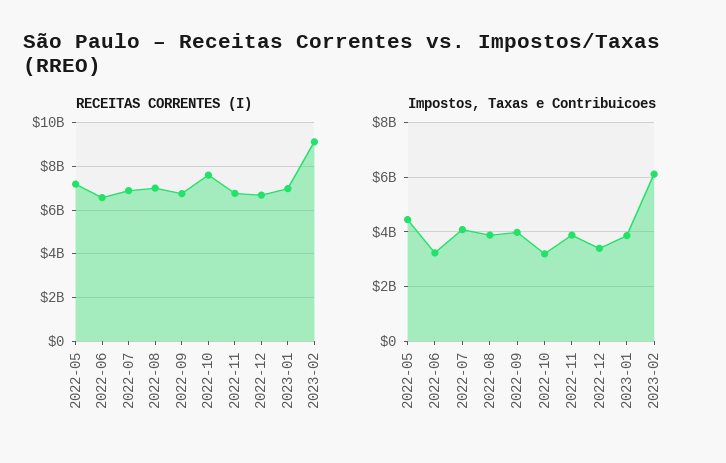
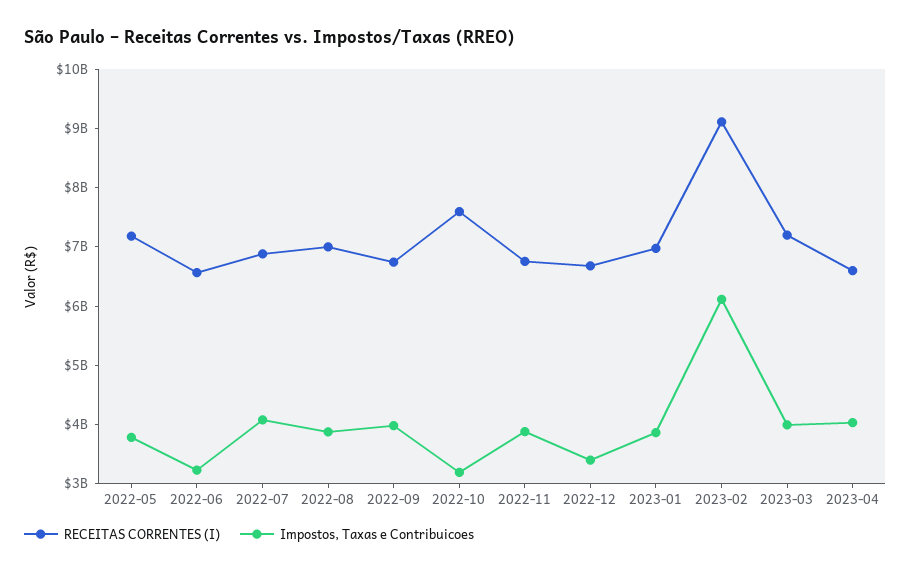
Impostos, Taxas e Contribuicoes, 2022-05: 4500000000 -> 3800000000
RECEITAS CORRENTES (I), 2023-03: none -> 7200000000
Impostos, Taxas e Contribuicoes, 2023-03: none -> 4000000000
RECEITAS CORRENTES (I), 2023-04: none -> 6600000000
Impostos, Taxas e Contribuicoes, 2023-04: none -> 4000000000

